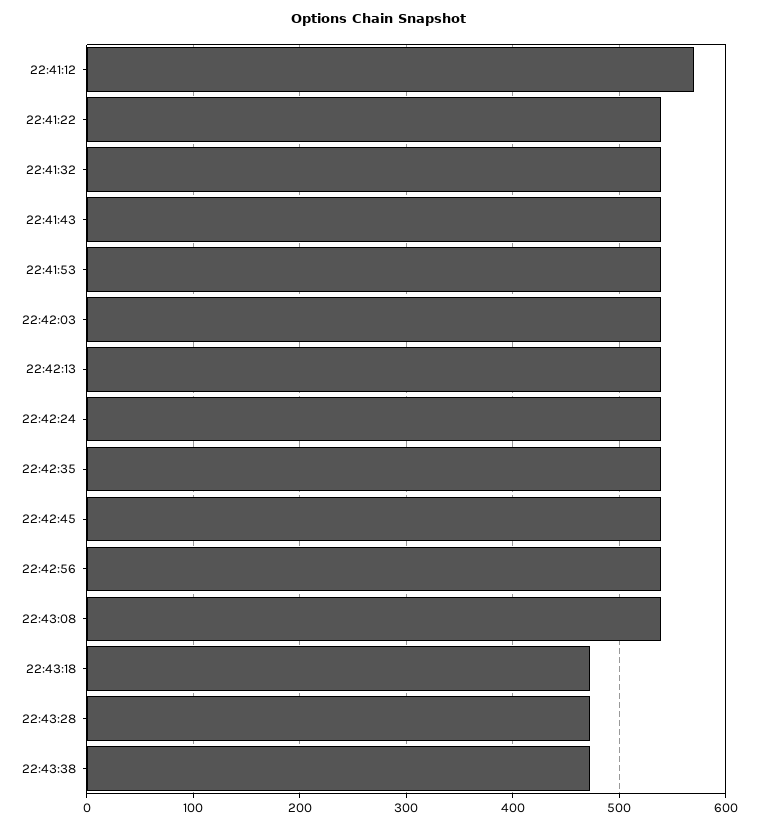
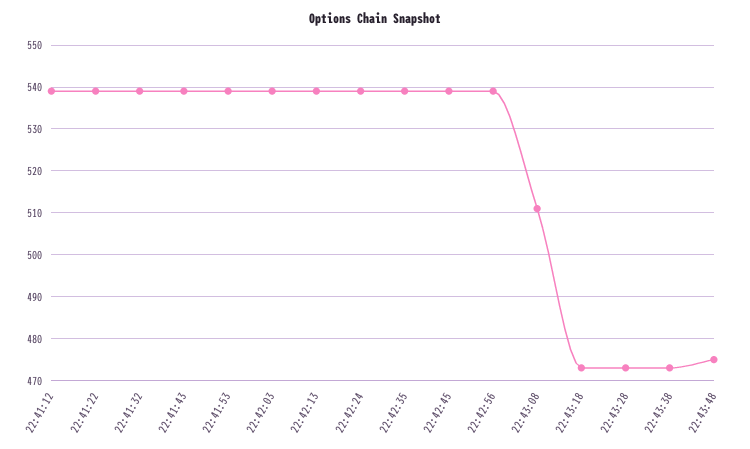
22:41:12: 570 -> 540
22:43:08: 540 -> 510
22:43:48: none -> 475

